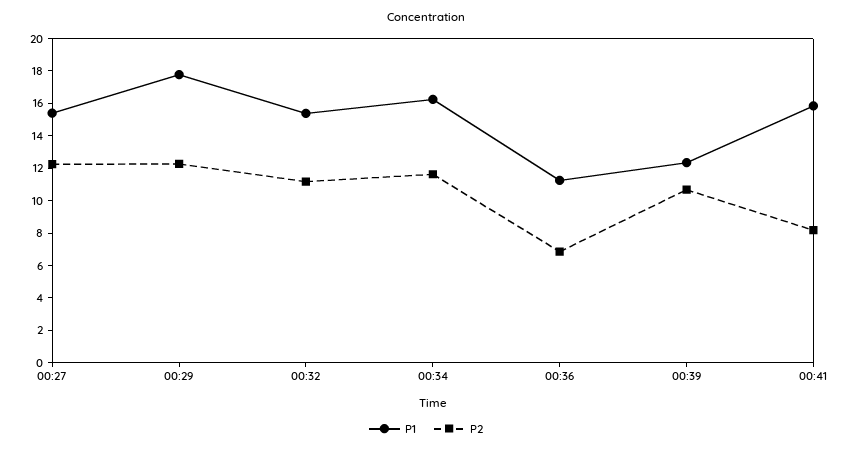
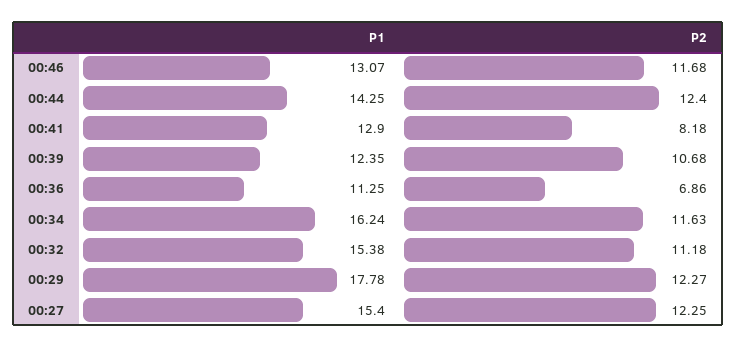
P1, 00:41: 16 -> 12.9
P1, 00:46: none -> 13.07
P2, 00:46: none -> 11.68
P1, 00:44: none -> 14.25
P2, 00:44: none -> 12.4

